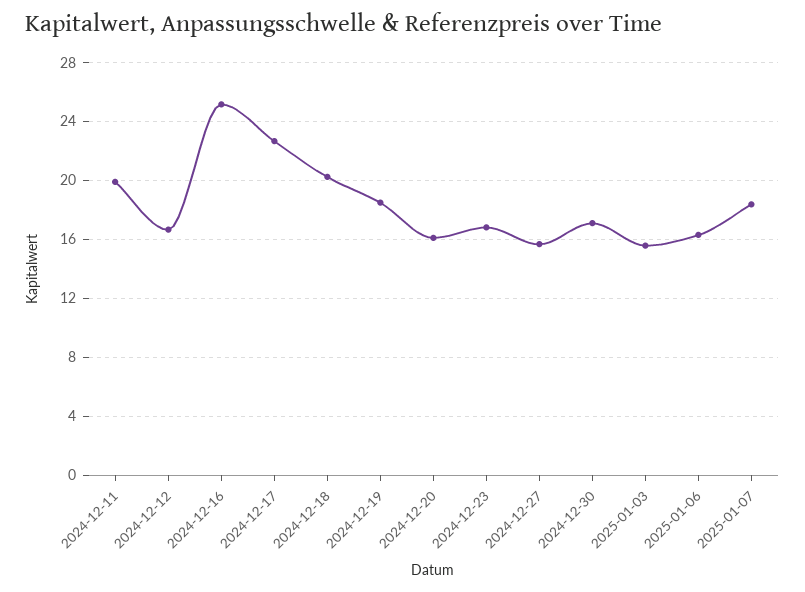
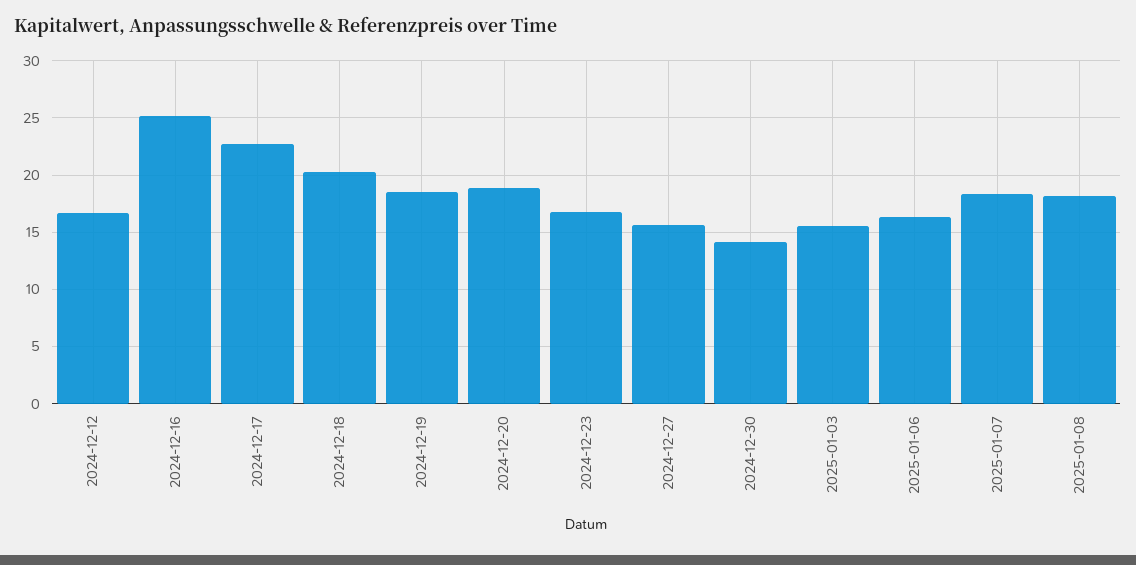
2024-12-11: 20 -> none
2024-12-20: 16 -> 19
2024-12-30: 17 -> 14
2025-01-08: none -> 18

